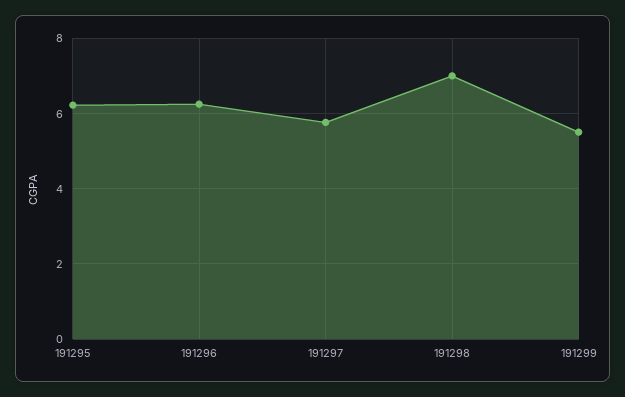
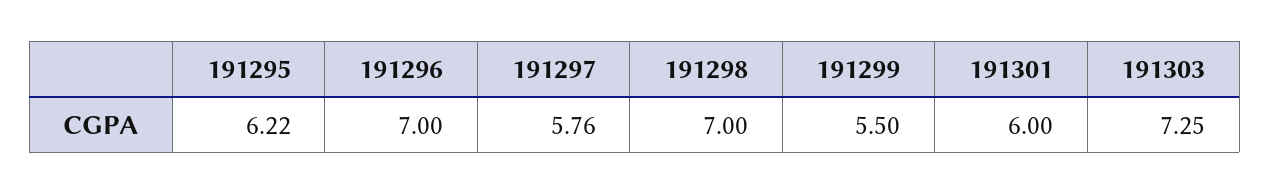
191296: 6.2 -> 7
191301: none -> 6
191303: none -> 7.25

